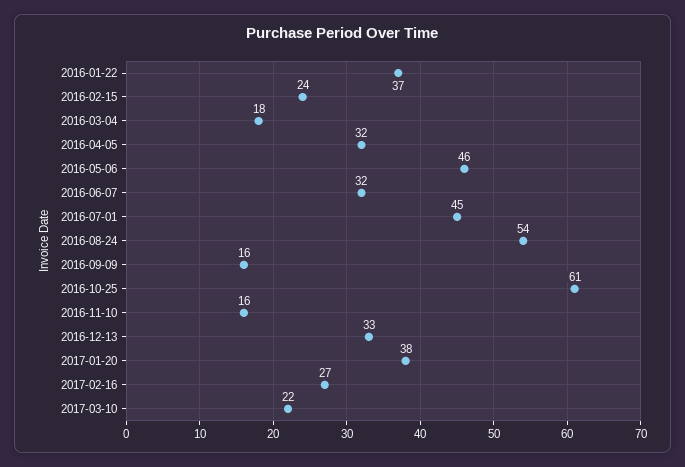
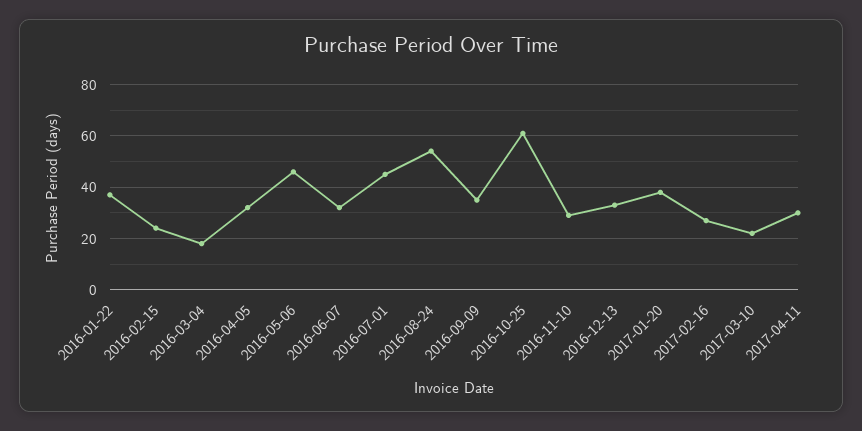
2016-09-09: 16 -> 35
2016-11-10: 16 -> 30
2017-04-11: none -> 30

